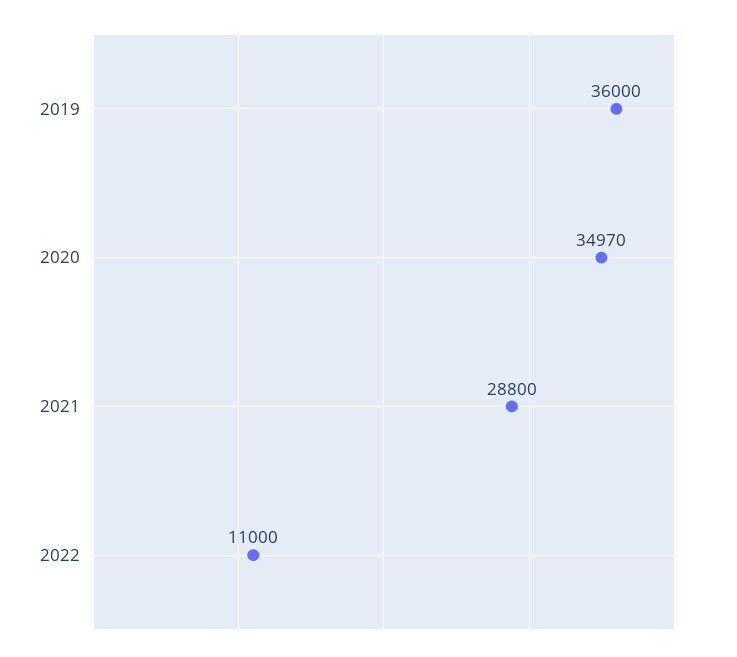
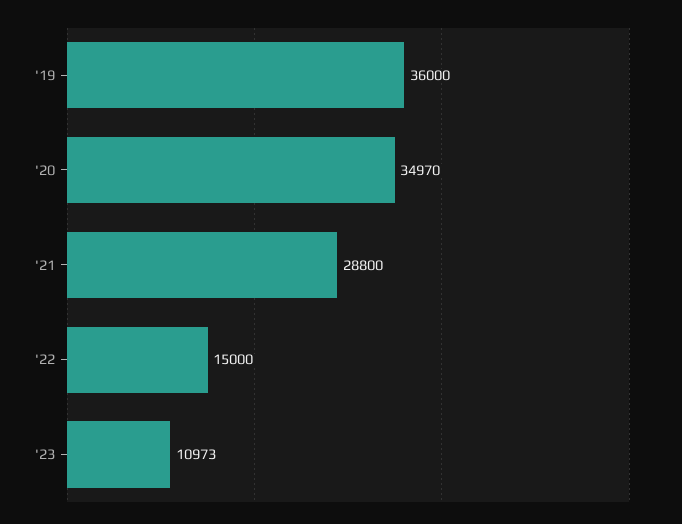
2022: 11000 -> 15000
'23: none -> 10973

